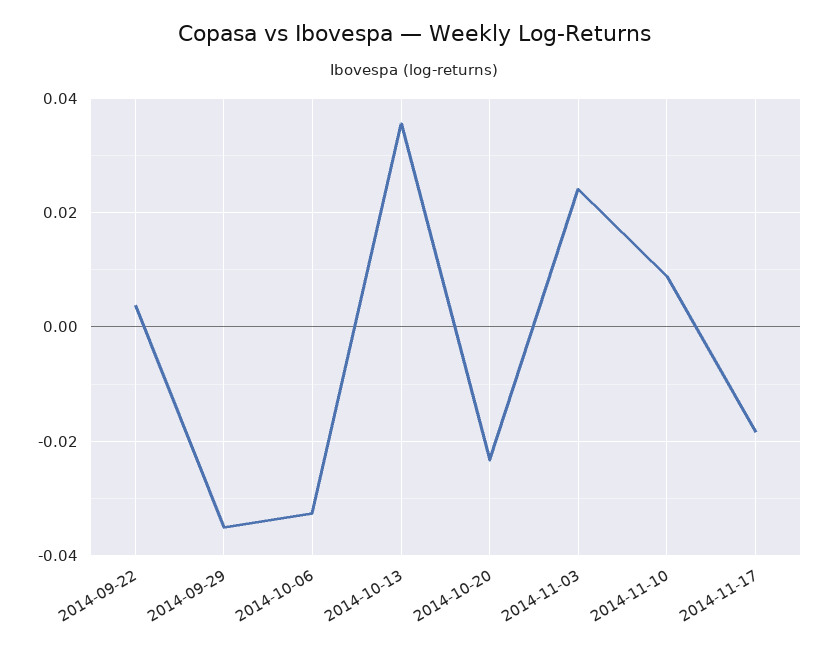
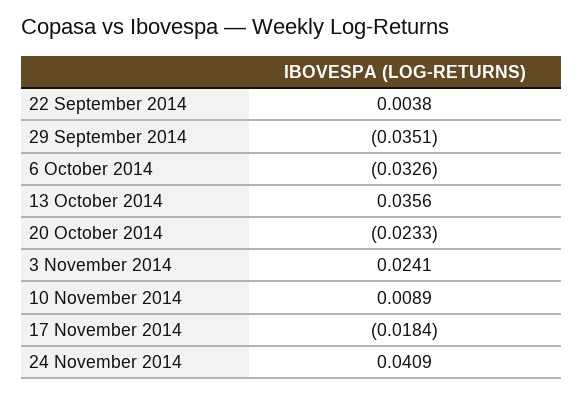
24 November 2014: none -> 0.0409

